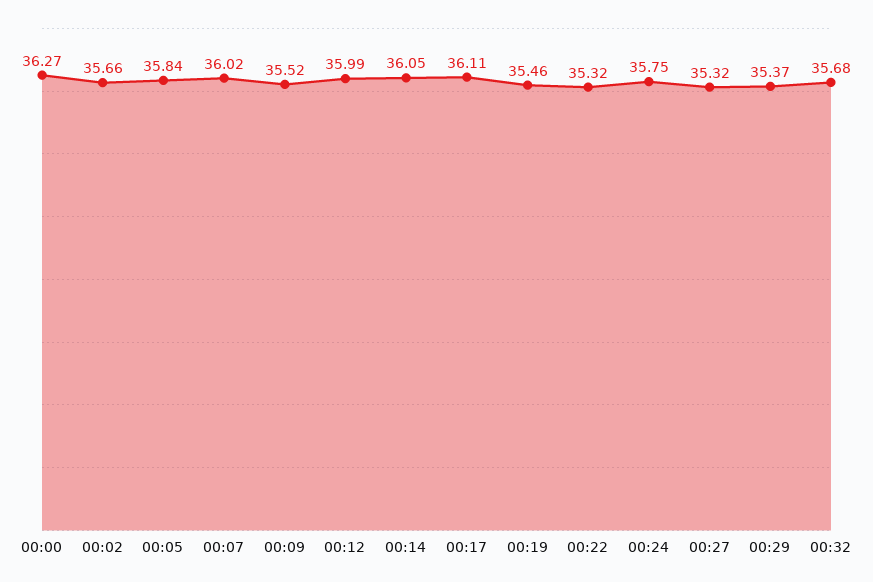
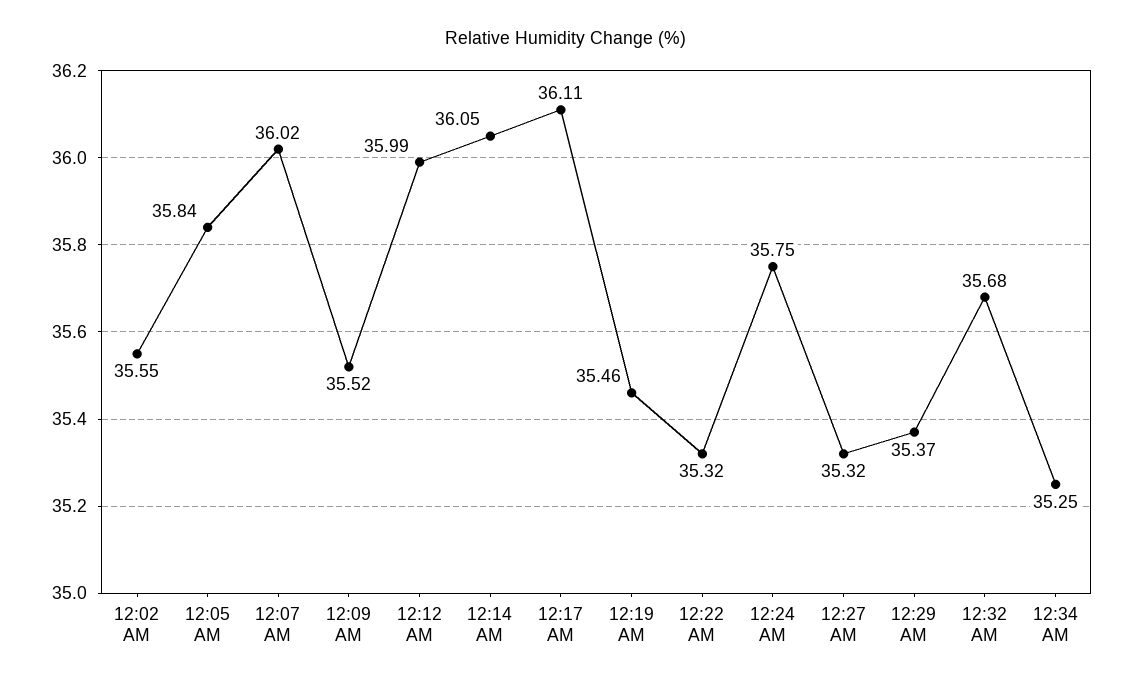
00:00: 36.27 -> none
00:02: 35.66 -> 35.55
12:34 AM: none -> 35.25

